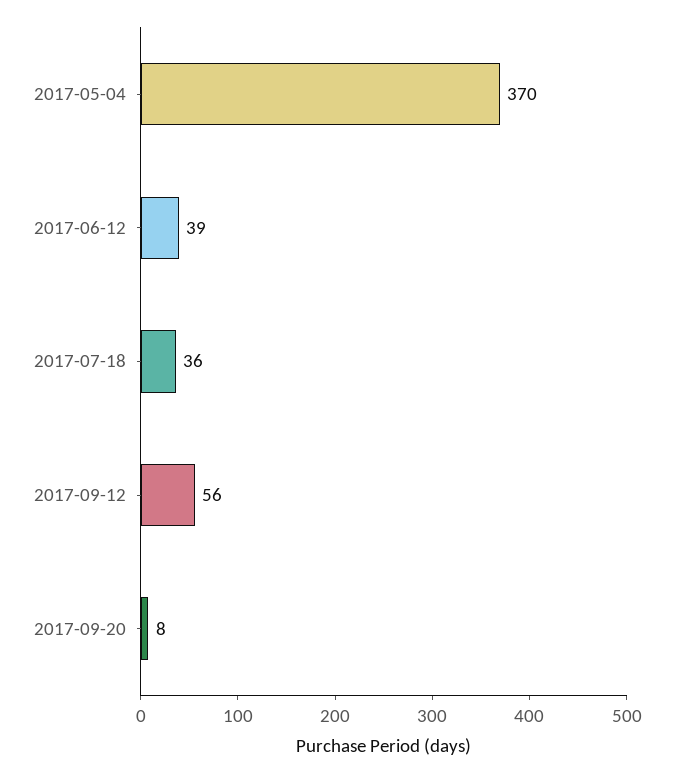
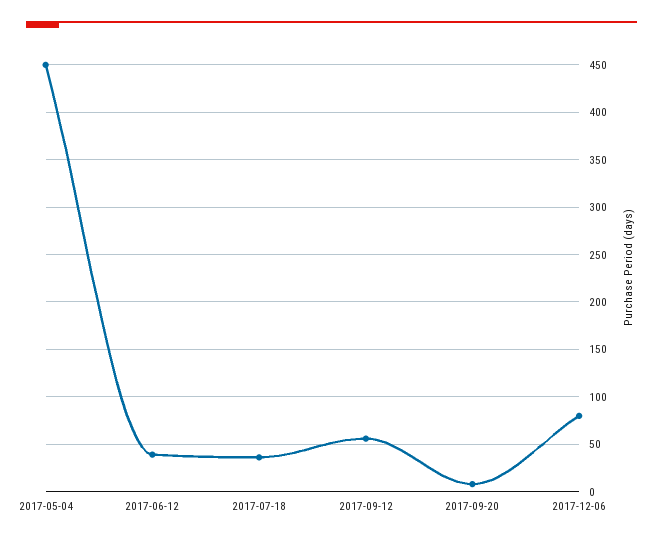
2017-05-04: 370 -> 450
2017-12-06: none -> 80

